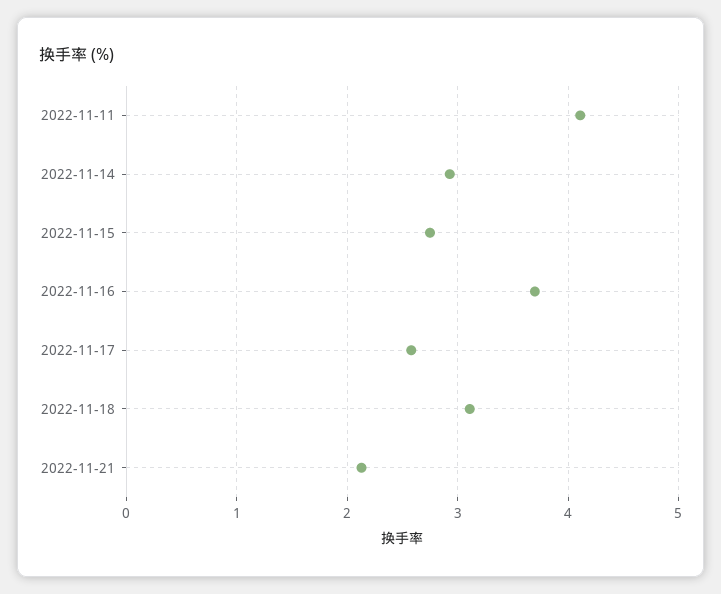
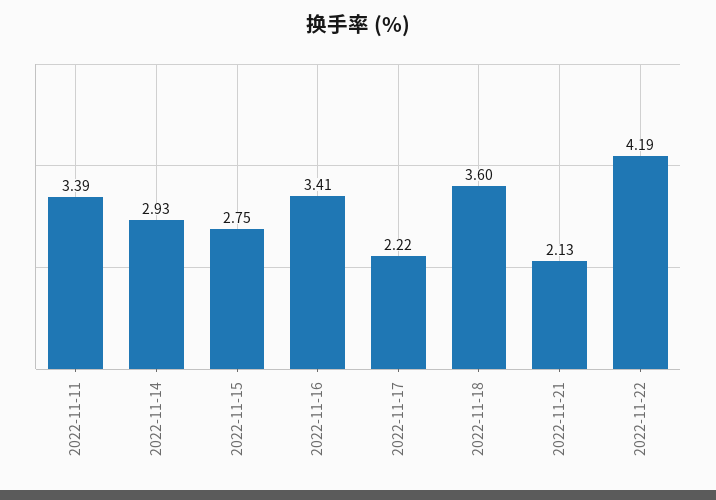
2022-11-11: 4.1 -> 3.39
2022-11-16: 3.7 -> 3.41
2022-11-17: 2.6 -> 2.22
2022-11-18: 3.1 -> 3.6
2022-11-22: none -> 4.19

